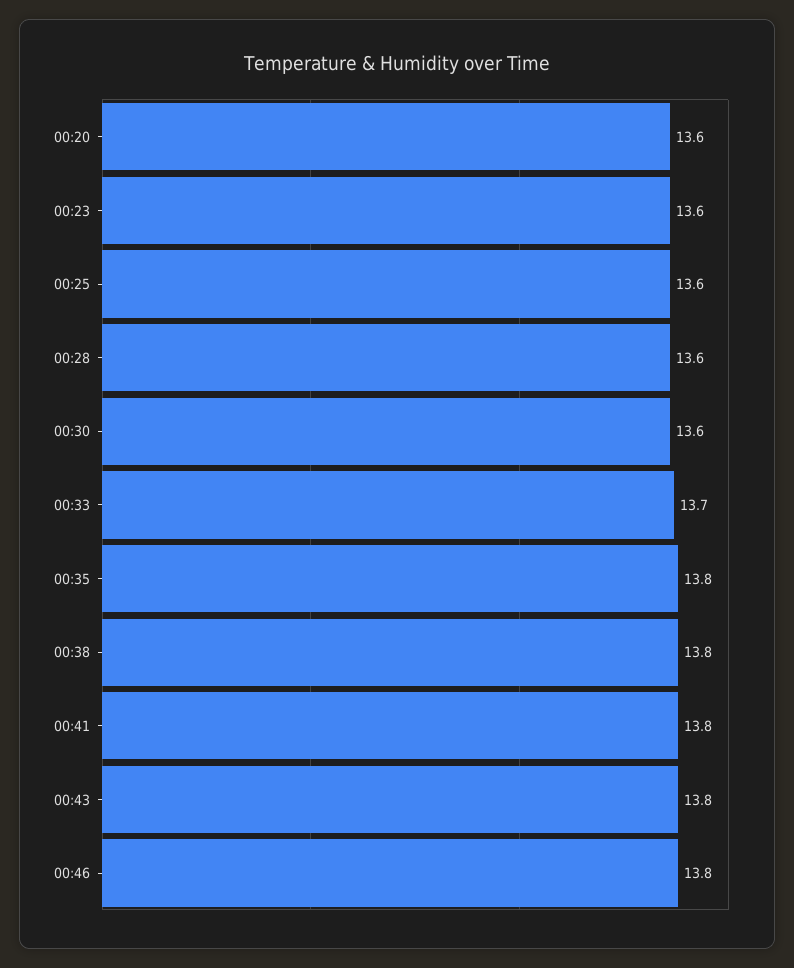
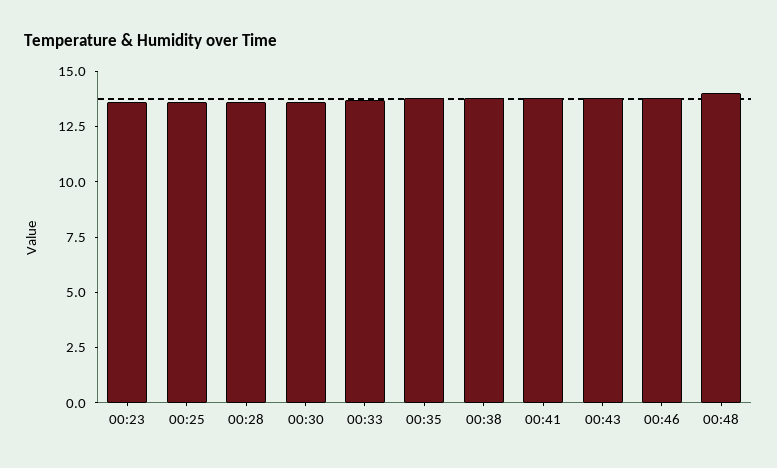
00:20: 13.6 -> none
00:48: none -> 14

